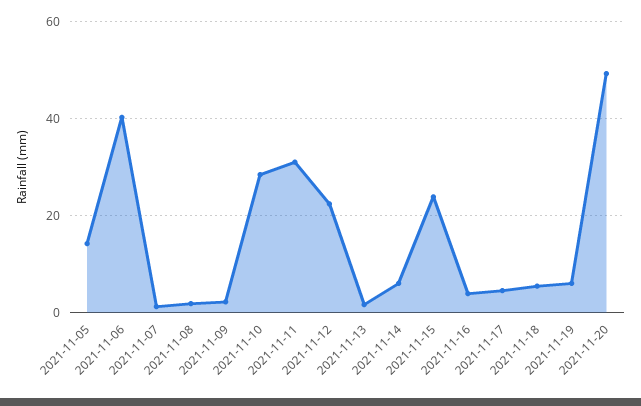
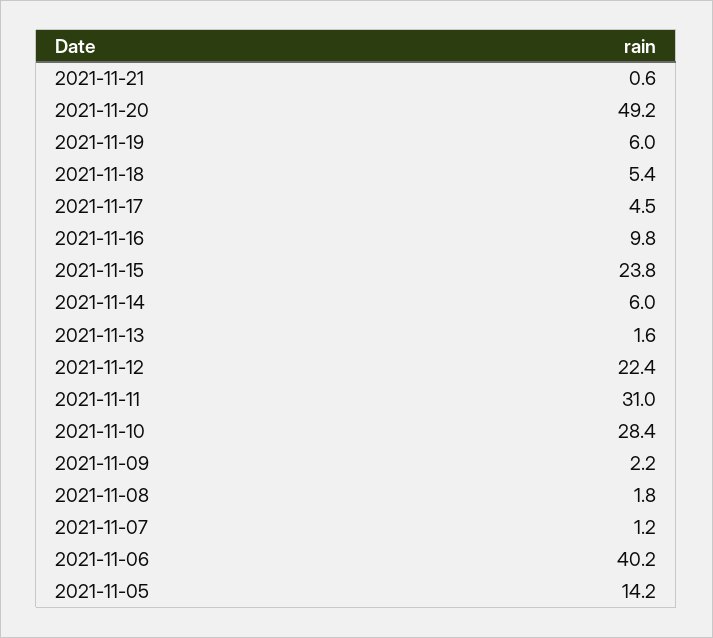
2021-11-16: 4 -> 9.8
2021-11-21: none -> 0.6

